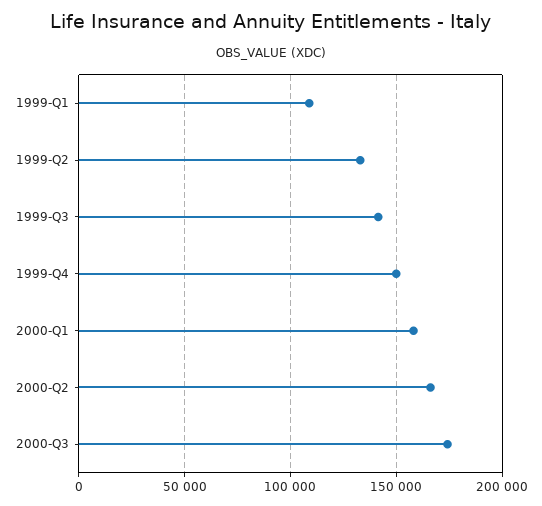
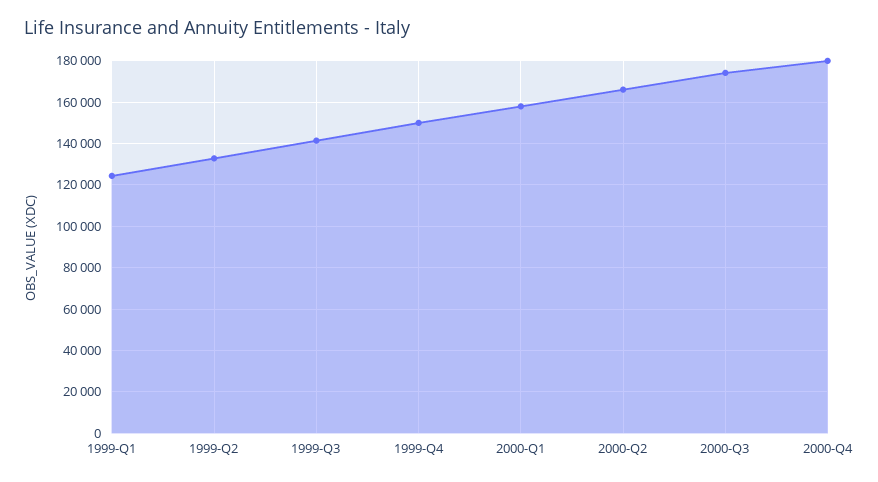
1999-Q1: 110000 -> 125000
2000-Q4: none -> 180000

